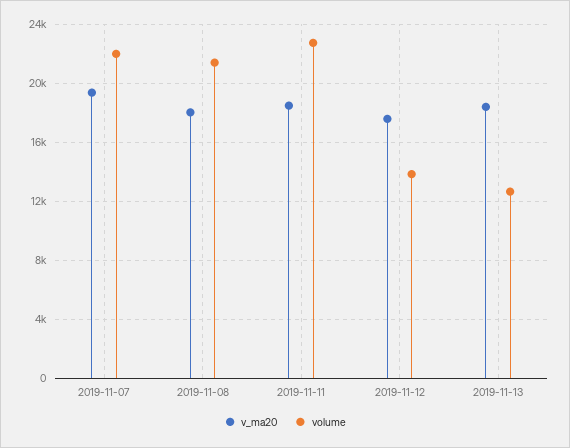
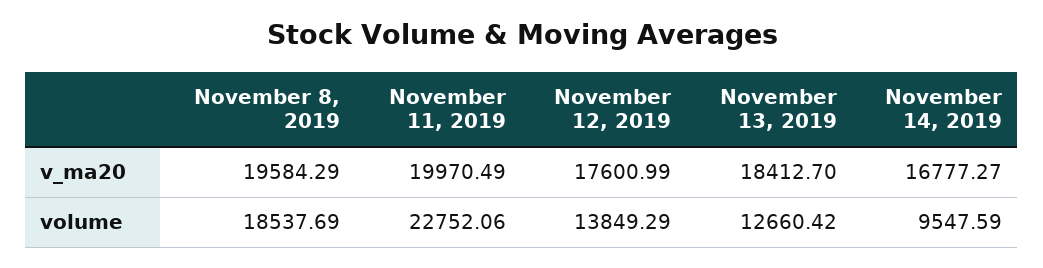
v_ma20, 2019-11-07: 19500 -> none
volume, 2019-11-07: 22000 -> none
v_ma20, 2019-11-08: 18000 -> 19584.29
volume, 2019-11-08: 21500 -> 18537.69
v_ma20, 2019-11-11: 18500 -> 19970.49
v_ma20, November 14, 2019: none -> 16777.27
volume, November 14, 2019: none -> 9547.59

